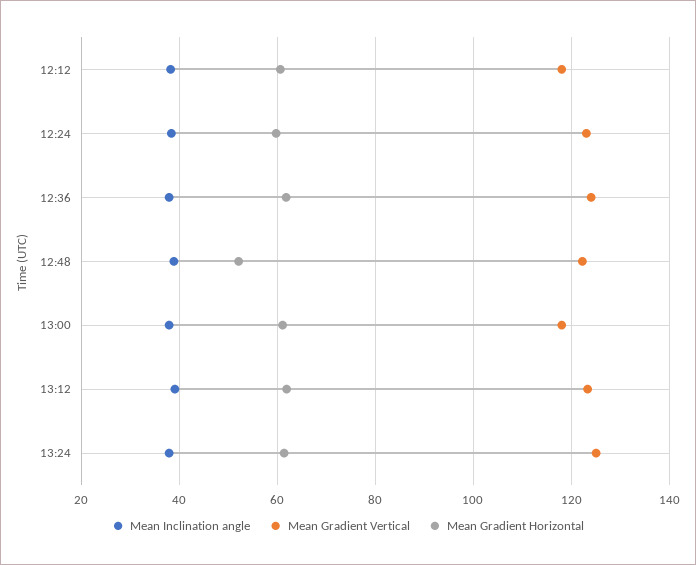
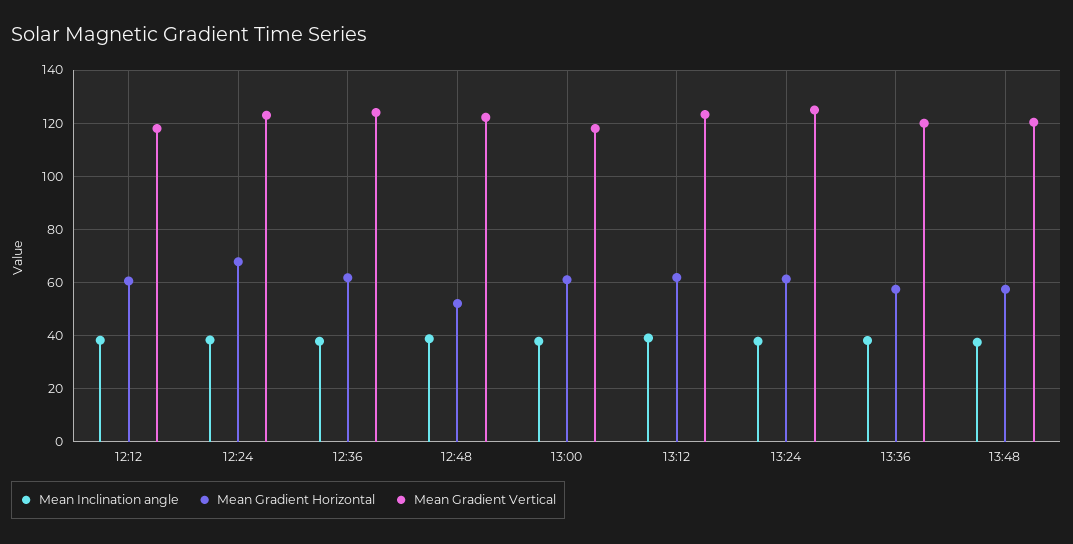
Mean Gradient Horizontal, 12:24: 60 -> 67.5
Mean Inclination angle, 13:36: none -> 37.5
Mean Gradient Horizontal, 13:36: none -> 57.5
Mean Gradient Vertical, 13:36: none -> 120
Mean Inclination angle, 13:48: none -> 37.5
Mean Gradient Horizontal, 13:48: none -> 57.5
Mean Gradient Vertical, 13:48: none -> 120

